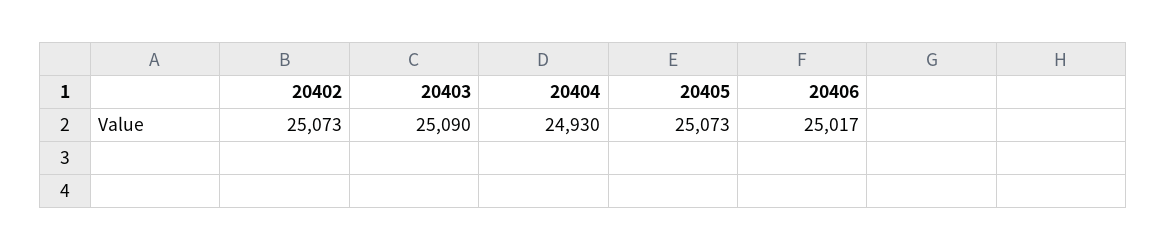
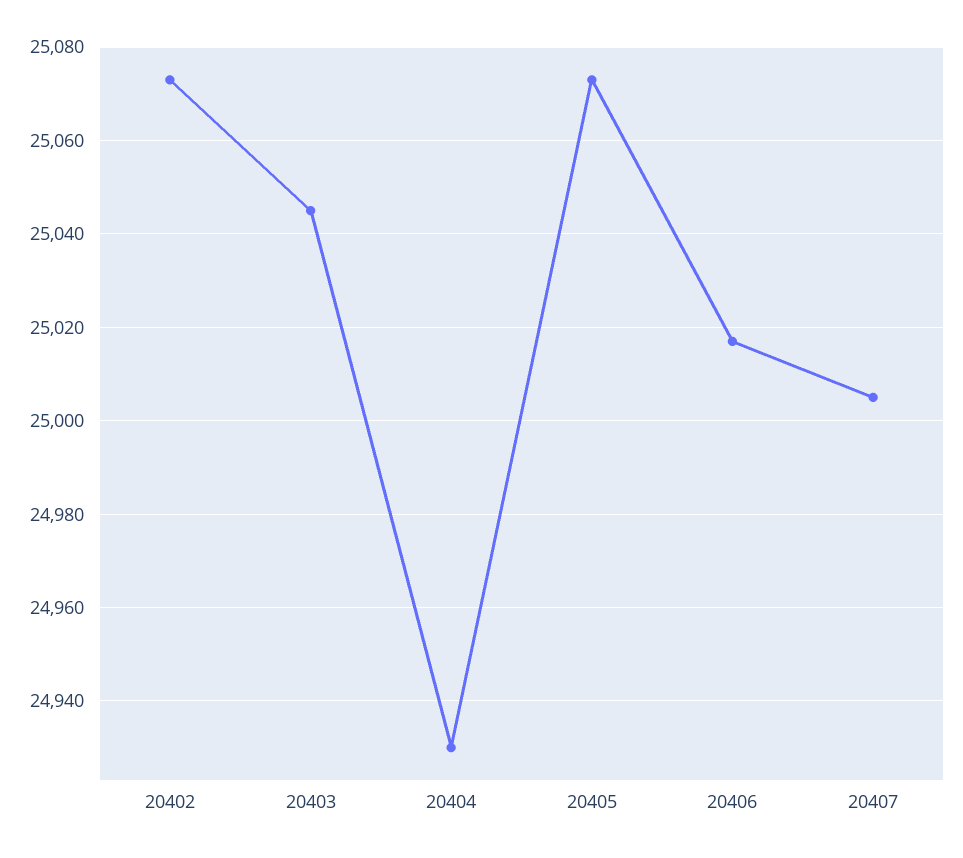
20403: 25090 -> 25045
20407: none -> 25005

